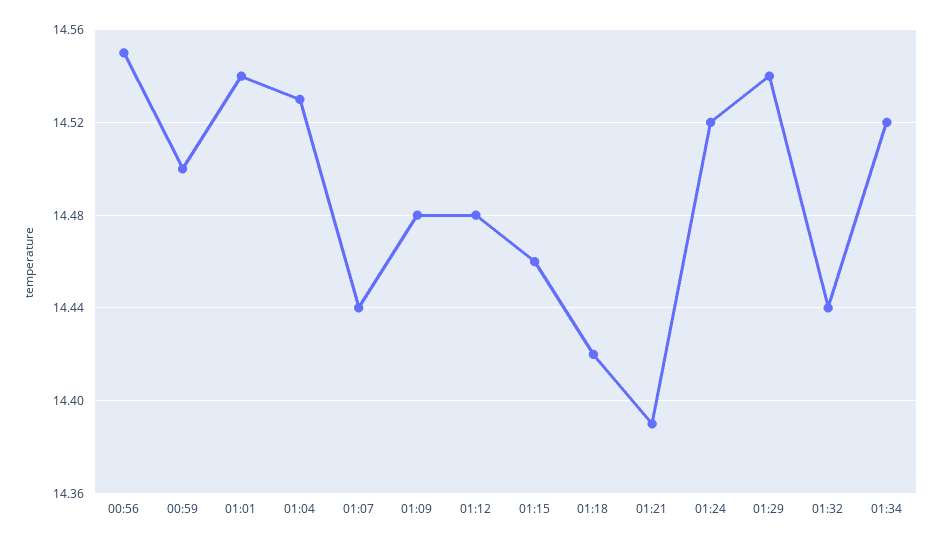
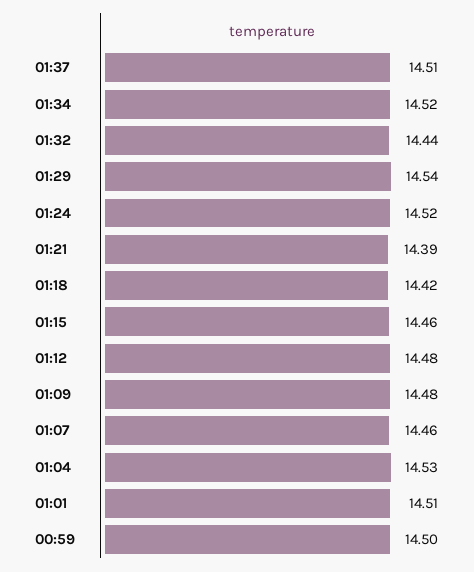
00:56: 14.55 -> none
01:01: 14.54 -> 14.51
01:07: 14.44 -> 14.46
01:37: none -> 14.51

